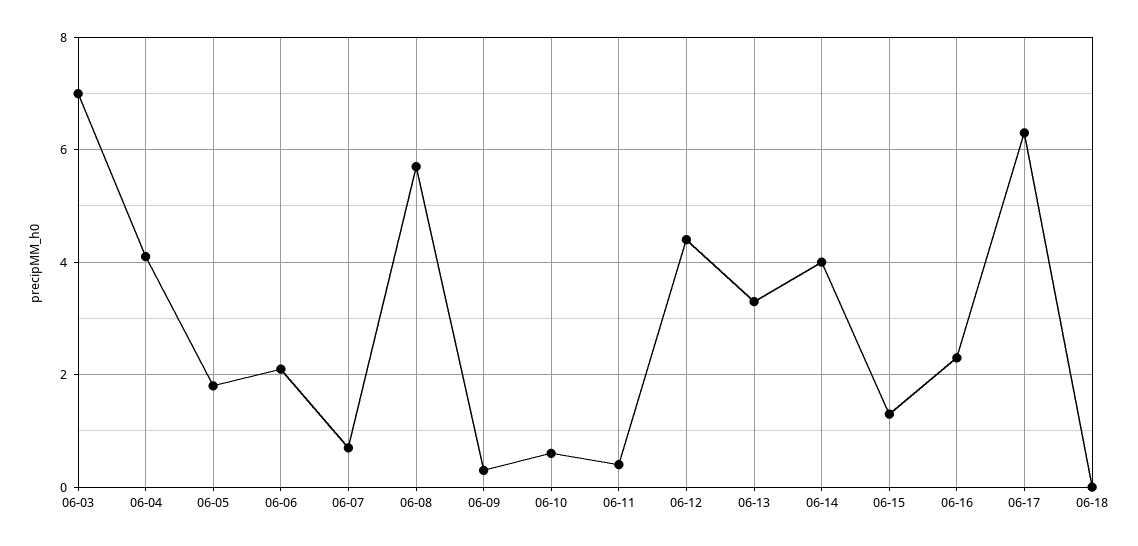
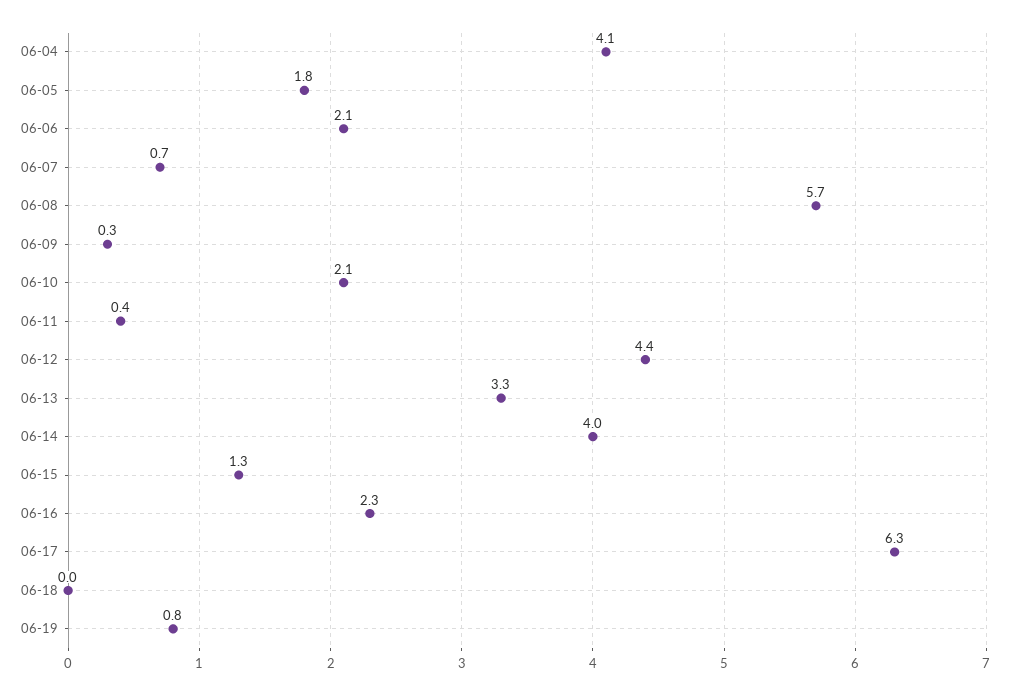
06-03: 7 -> none
06-10: 0.5 -> 2.1
06-19: none -> 0.8

